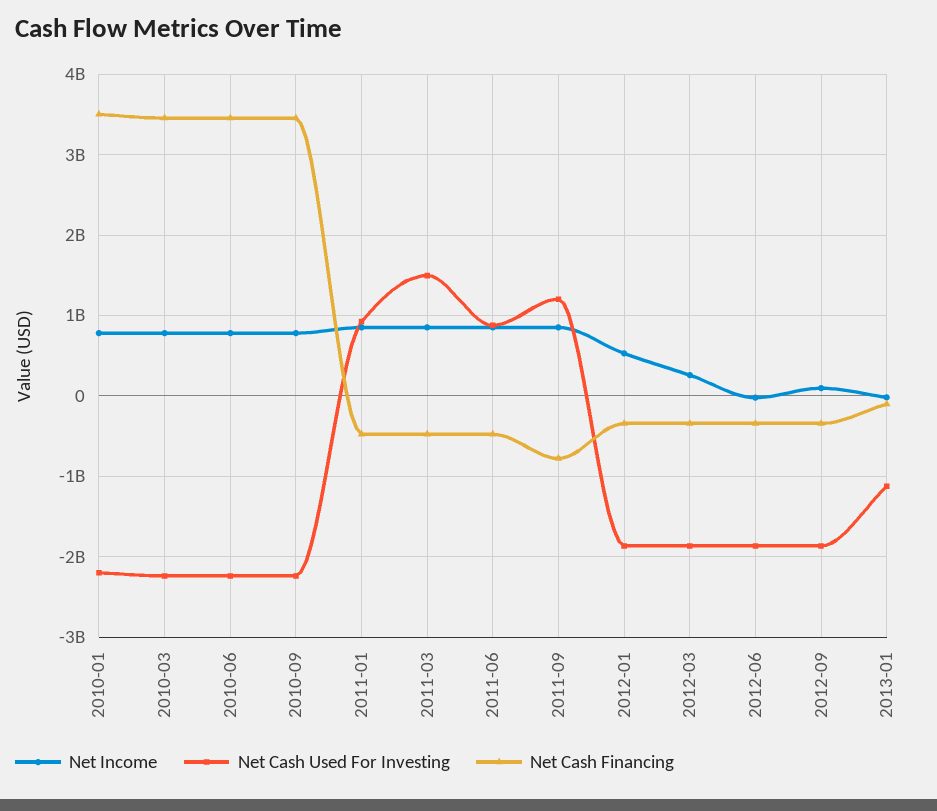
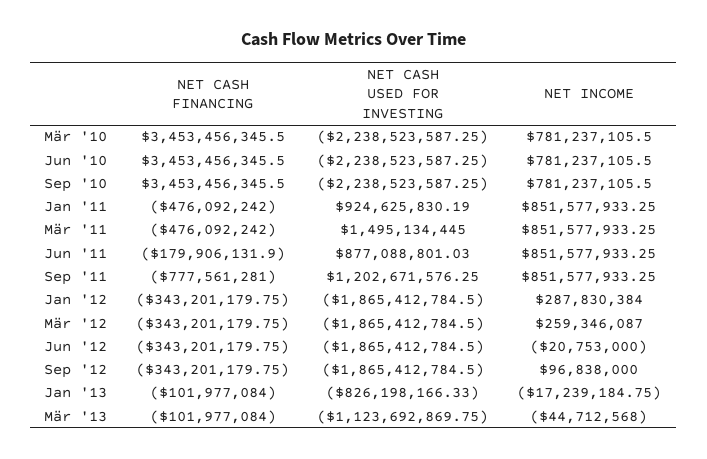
Net Income, 2010-01: 800000000 -> none
Net Cash Used For Investing, 2010-01: -2200000000 -> none
Net Cash Financing, 2010-01: 3500000000 -> none
Net Cash Financing, 2011-06: -500000000 -> -179906131.9
Net Income, 2012-01: 500000000 -> 287830384
Net Cash Used For Investing, 2013-01: -1100000000 -> -826198166.33
Net Cash Financing, Mär '13: none -> -101977084
Net Cash Used For Investing, Mär '13: none -> -1123692869.75
Net Income, Mär '13: none -> -44712568

